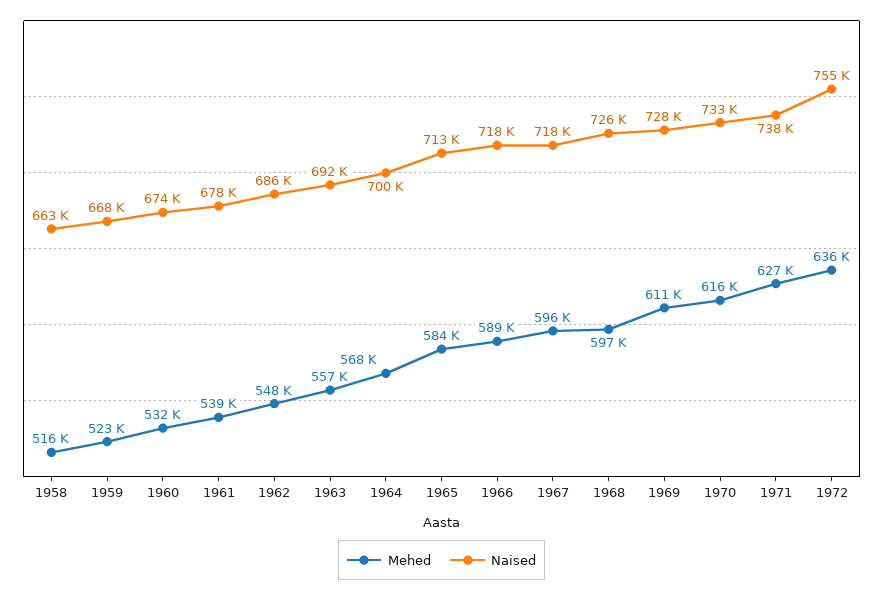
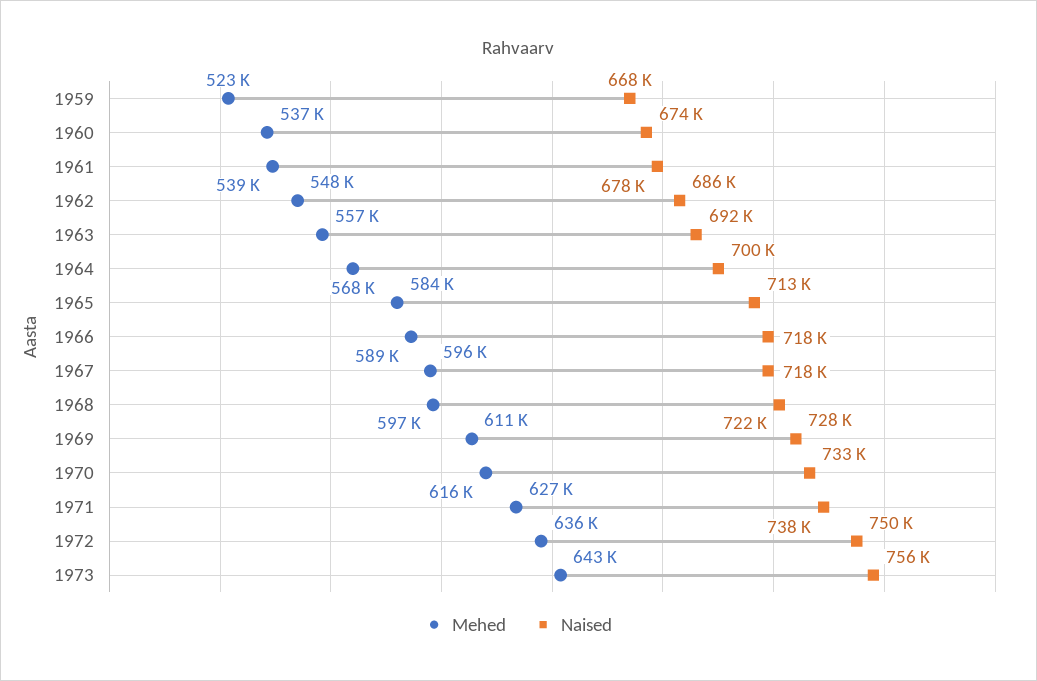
Mehed, 1958: 516000 -> none
Naised, 1958: 663000 -> none
Mehed, 1960: 532000 -> 537000
Naised, 1968: 726000 -> 722000
Naised, 1972: 755000 -> 750000
Mehed, 1973: none -> 643000
Naised, 1973: none -> 756000

